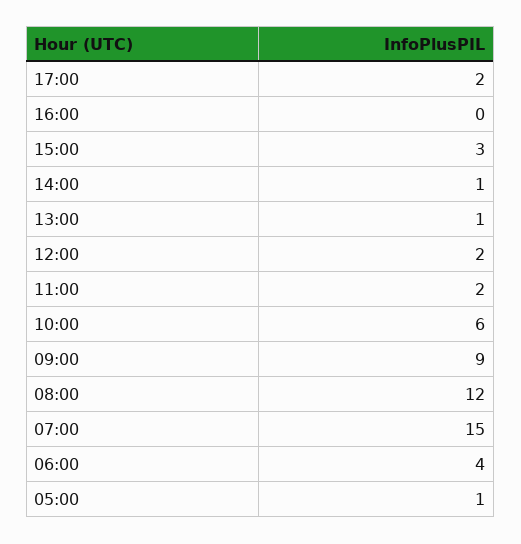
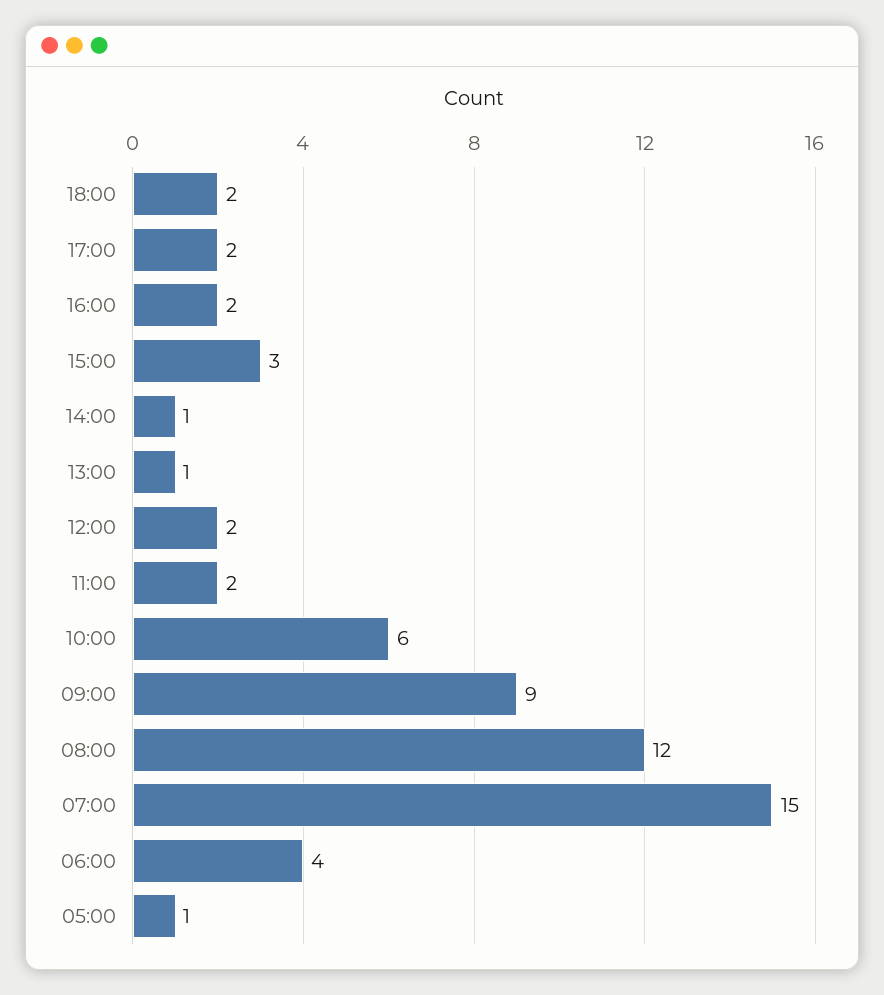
16:00: 0 -> 2
18:00: none -> 2

